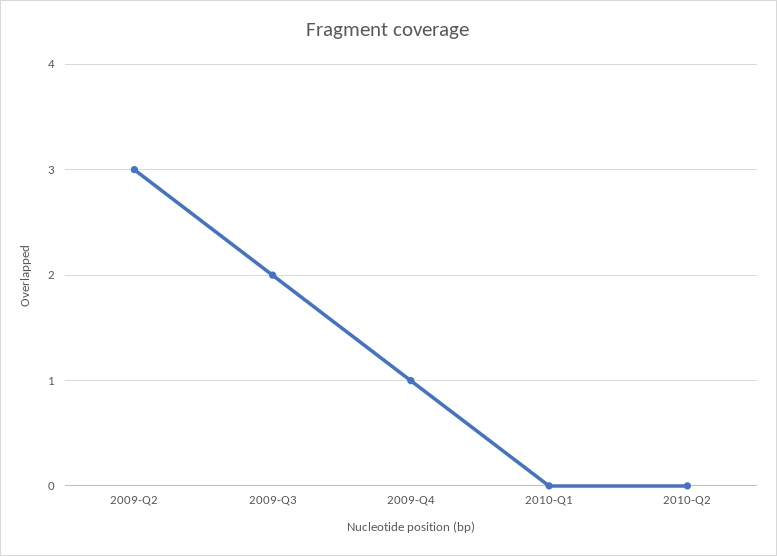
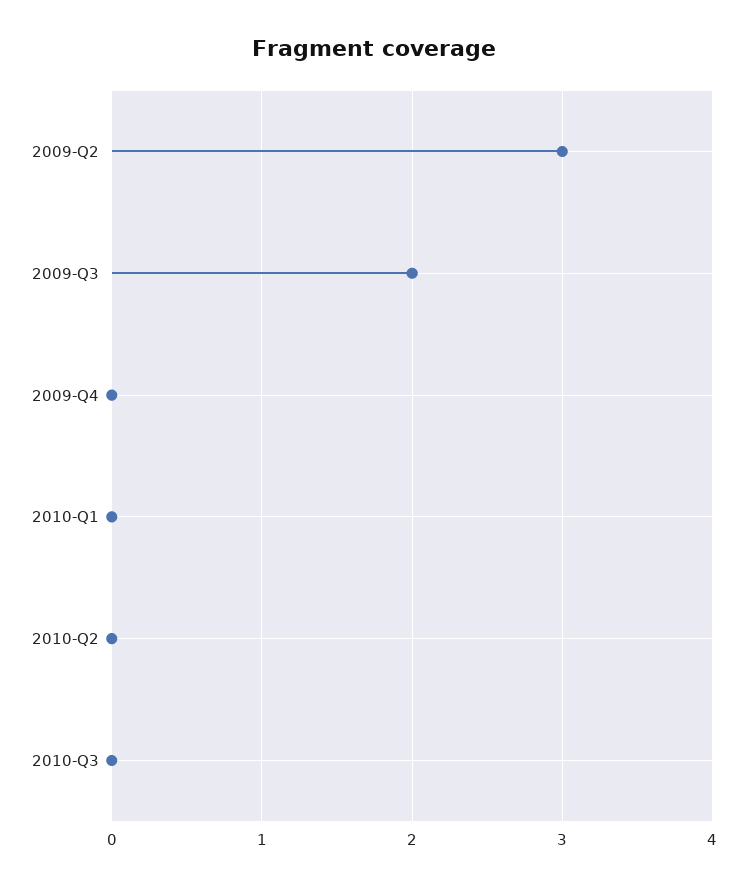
2009-Q4: 1 -> 0
2010-Q3: none -> 0

